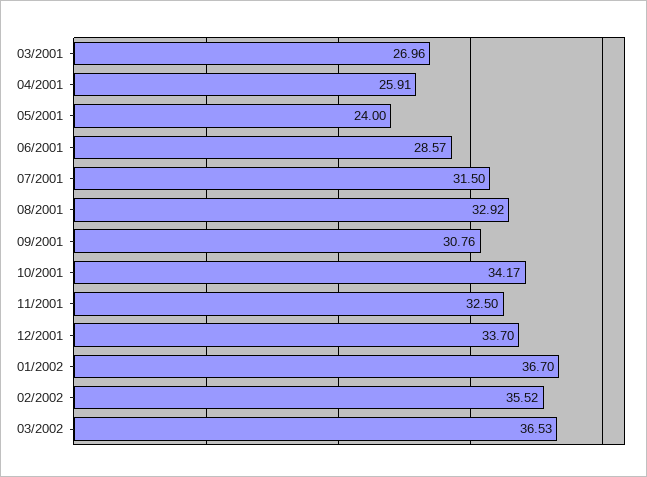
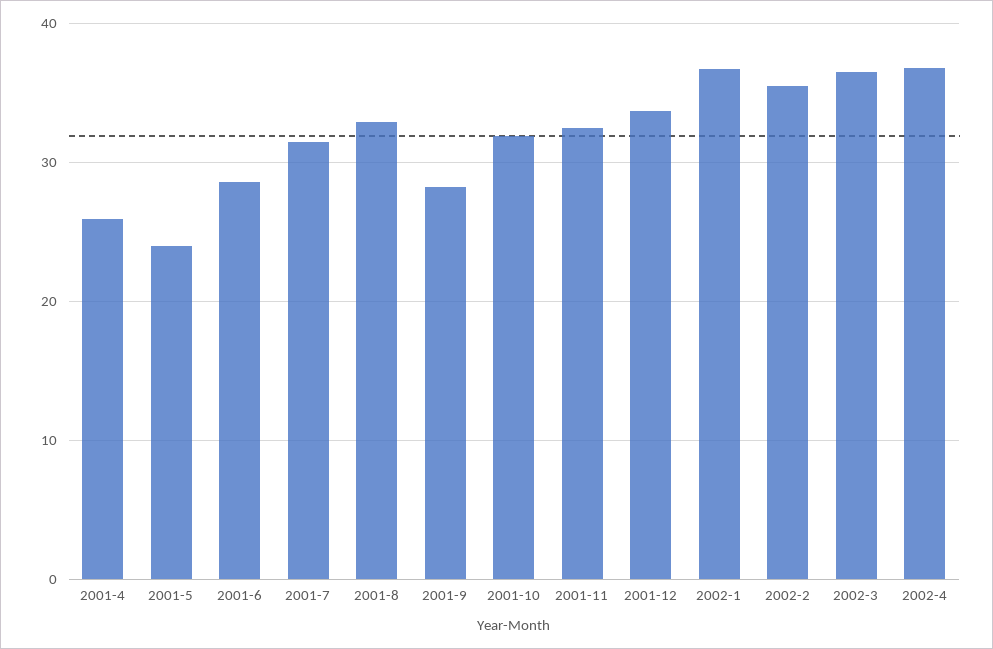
03/2001: 26.96 -> none
09/2001: 30.76 -> 28
10/2001: 34.17 -> 32
2002-4: none -> 37

